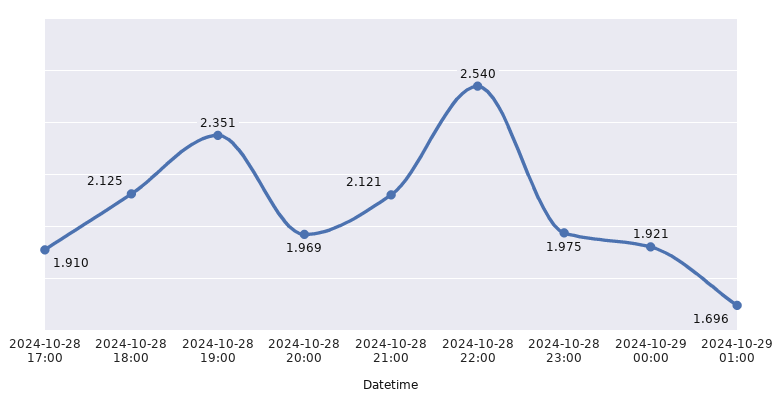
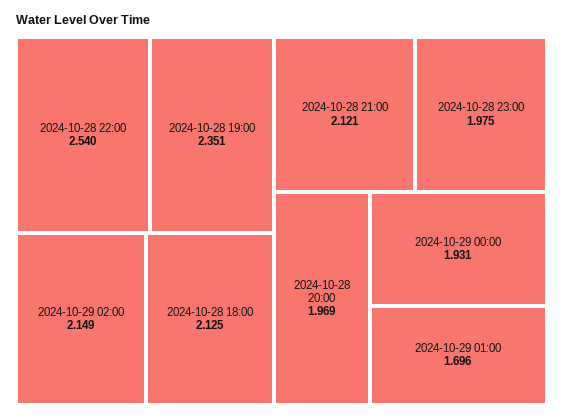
2024-10-28 17:00: 1.91 -> none
2024-10-29 00:00: 1.921 -> 1.931
2024-10-29 02:00: none -> 2.149

